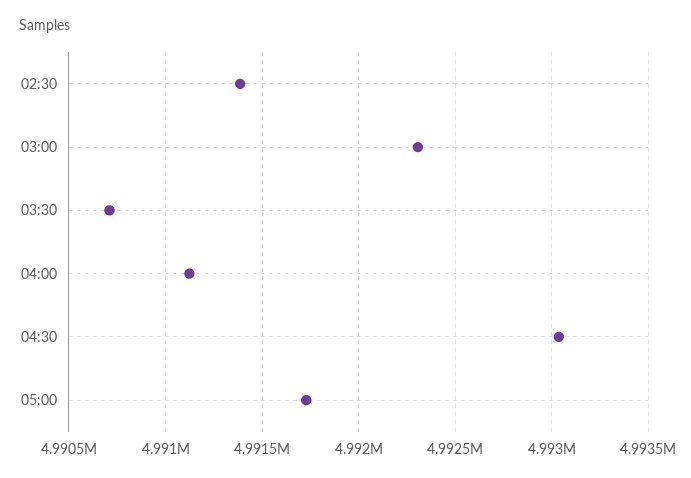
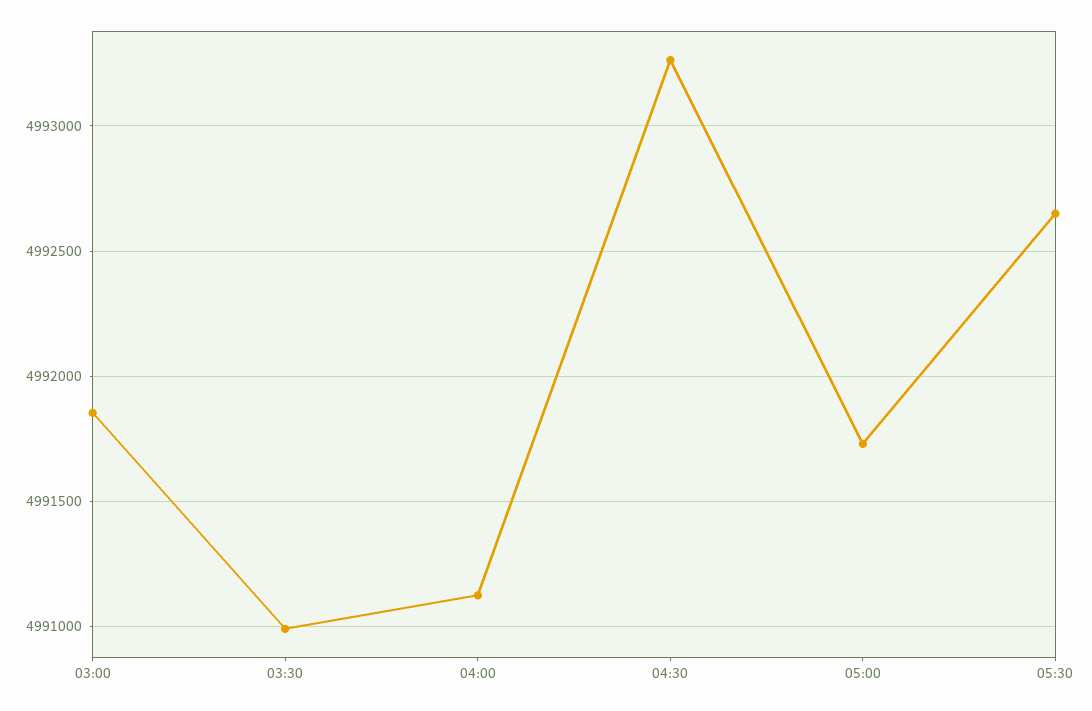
02:30: 4991400 -> none
03:00: 4992300 -> 4991850
03:30: 4990700 -> 4991000
04:30: 4993050 -> 4993250
05:30: none -> 4992650

